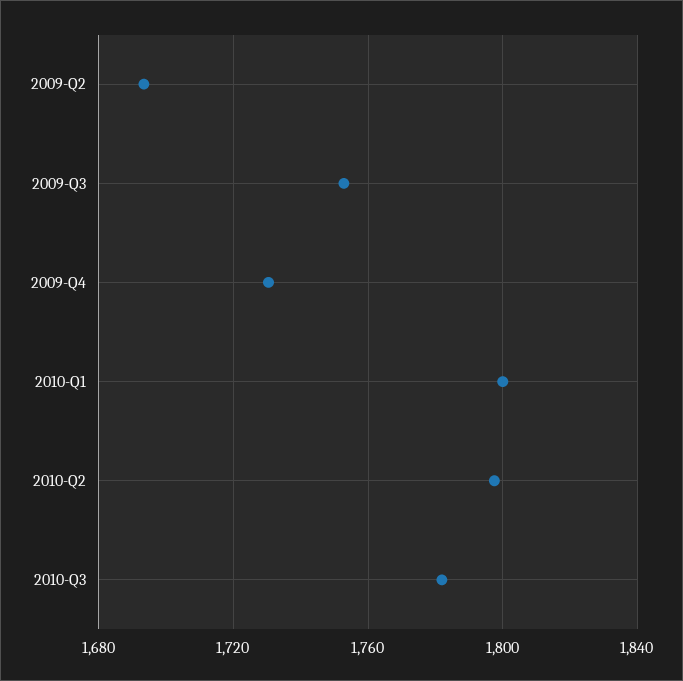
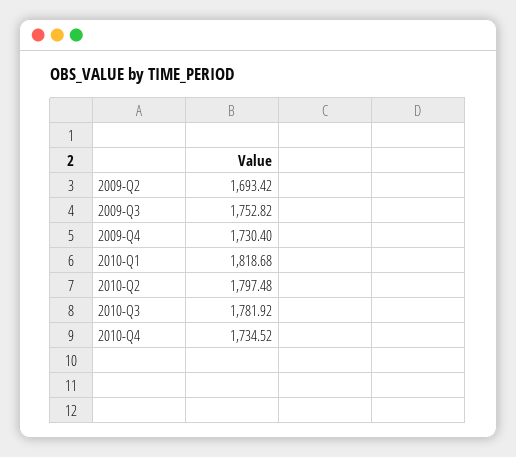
2010-Q1: 1800 -> 1818.68
2010-Q4: none -> 1734.52

